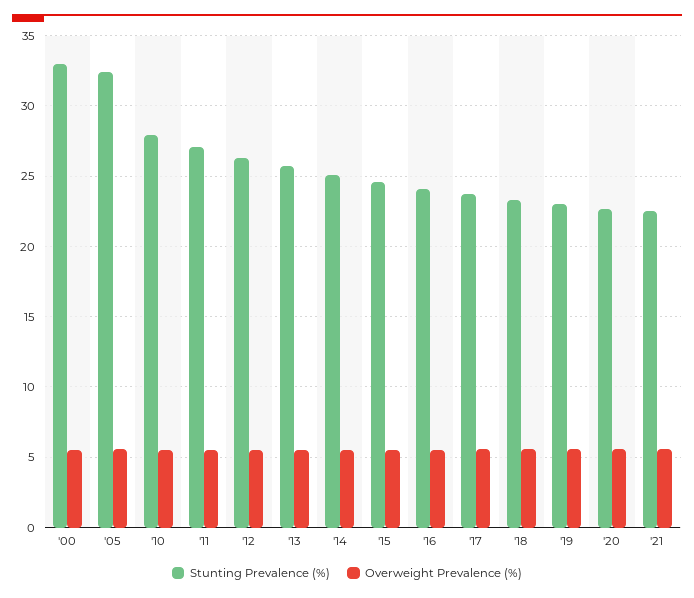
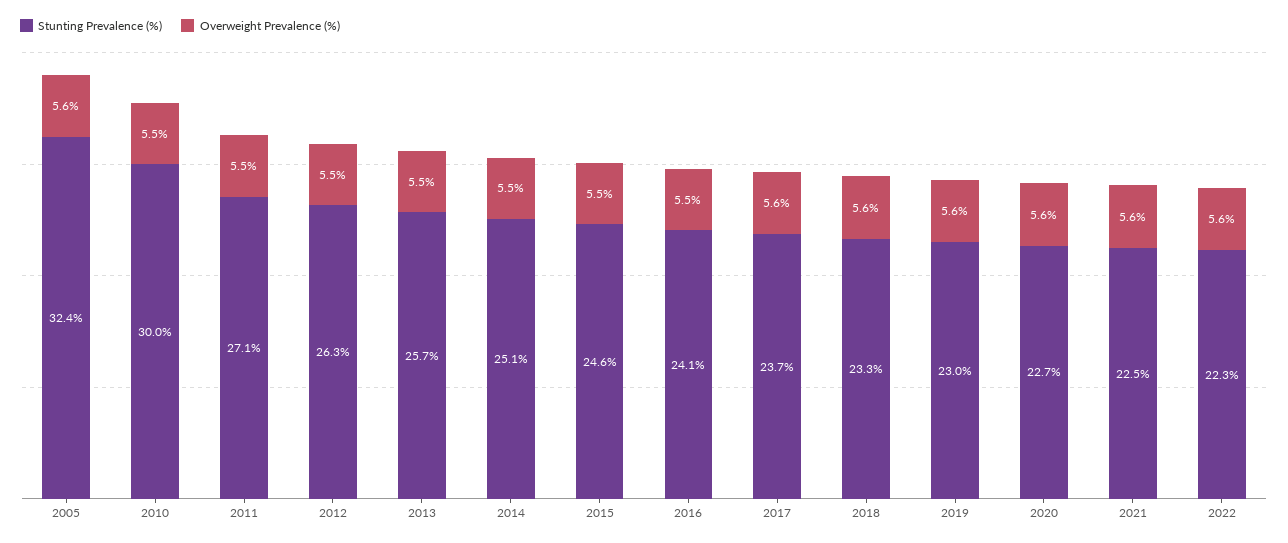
Stunting Prevalence (%), '00: 33 -> none
Overweight Prevalence (%), '00: 5.5 -> none
Stunting Prevalence (%), '10: 28 -> 30
Stunting Prevalence (%), 2022: none -> 22.3
Overweight Prevalence (%), 2022: none -> 5.6

